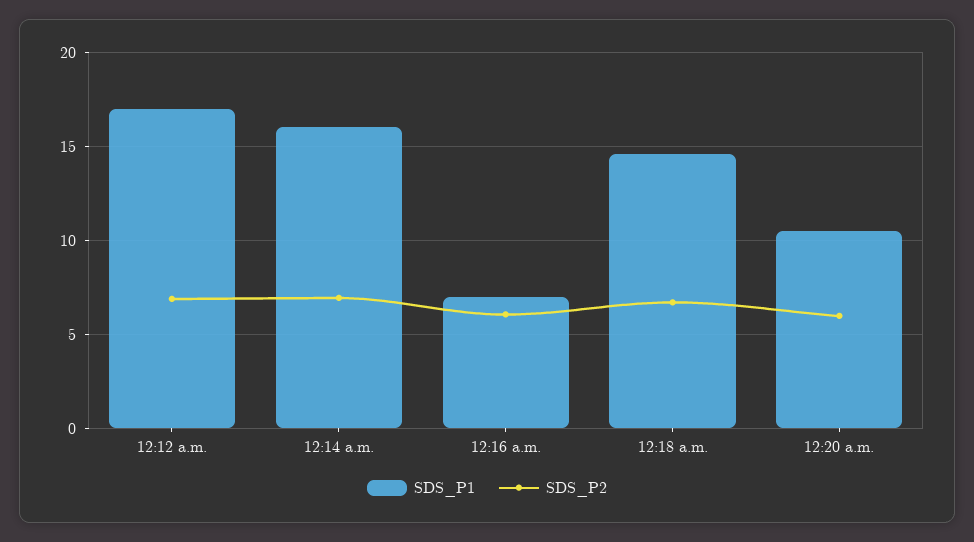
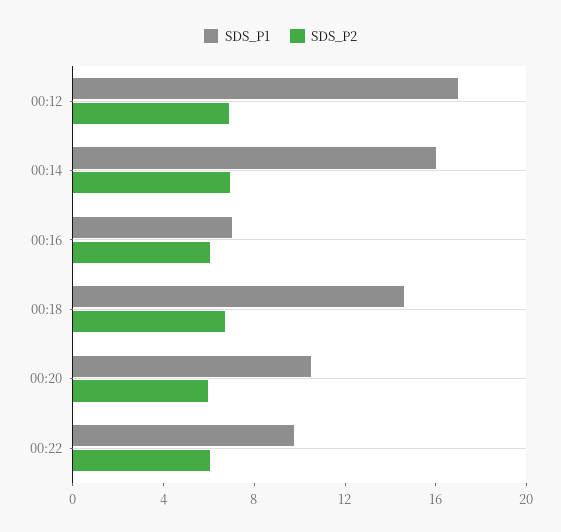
SDS_P1, 00:22: none -> 10
SDS_P2, 00:22: none -> 6

